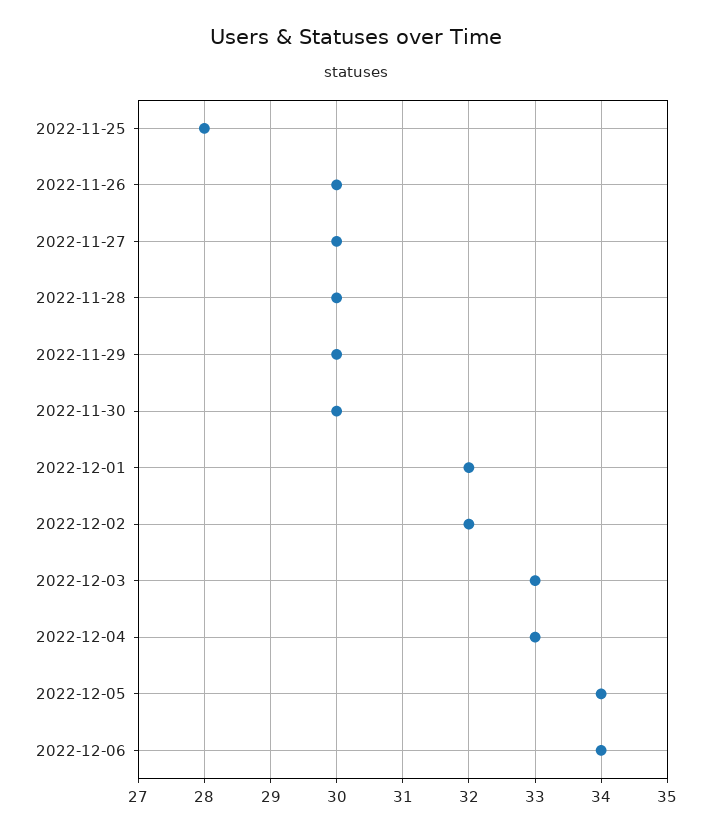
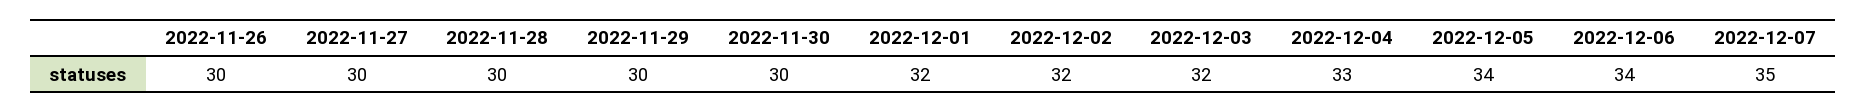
2022-11-25: 28 -> none
2022-12-03: 33 -> 32
2022-12-07: none -> 35

